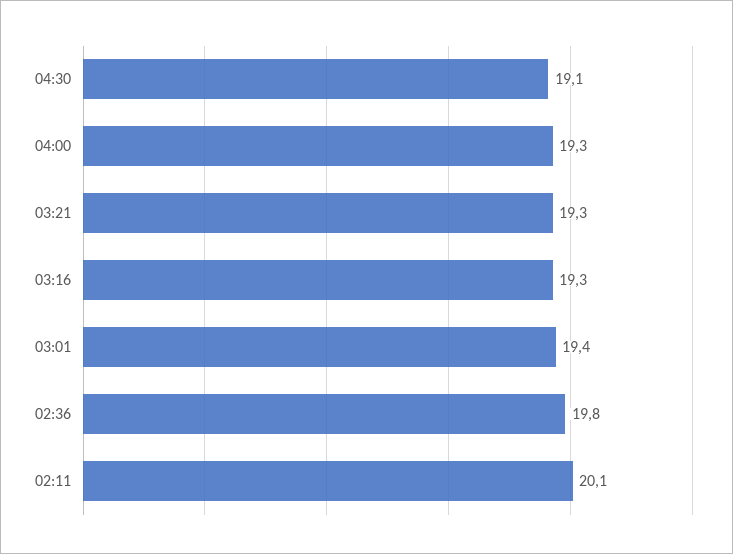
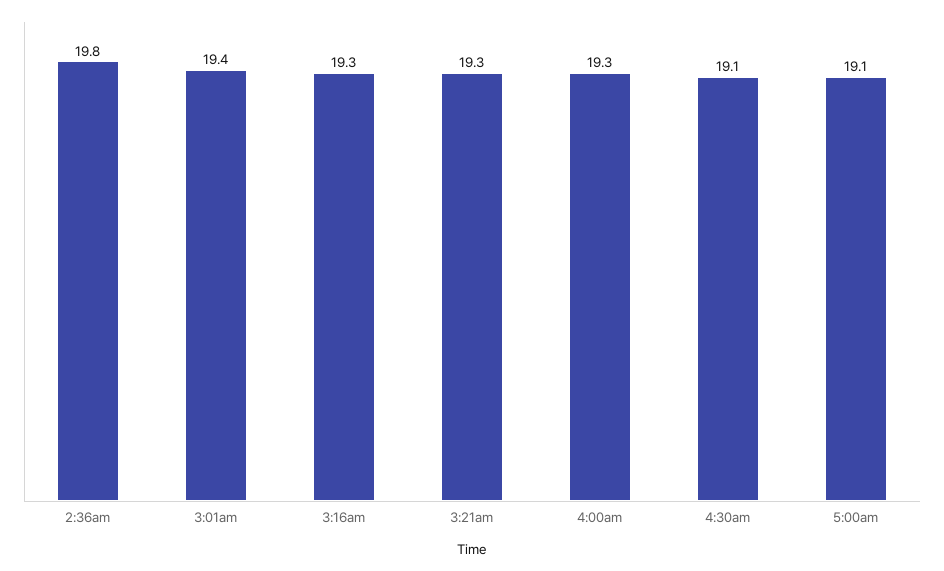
02:11: 20.1 -> none
5:00am: none -> 19.1

